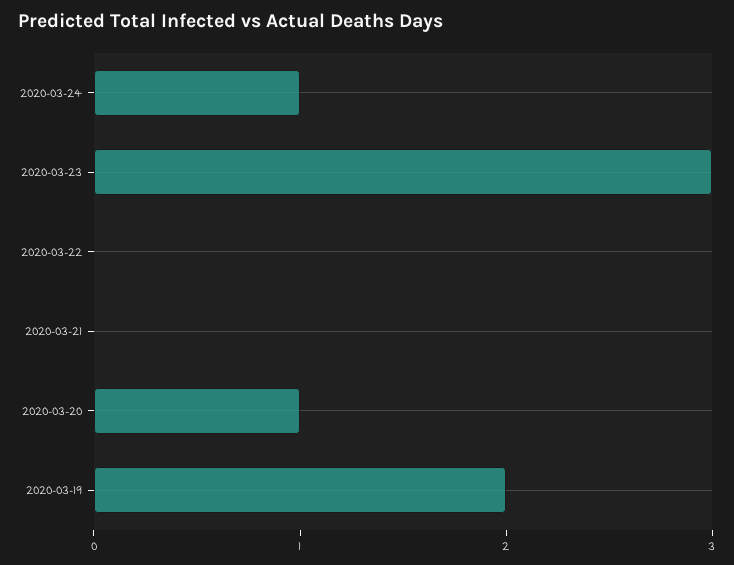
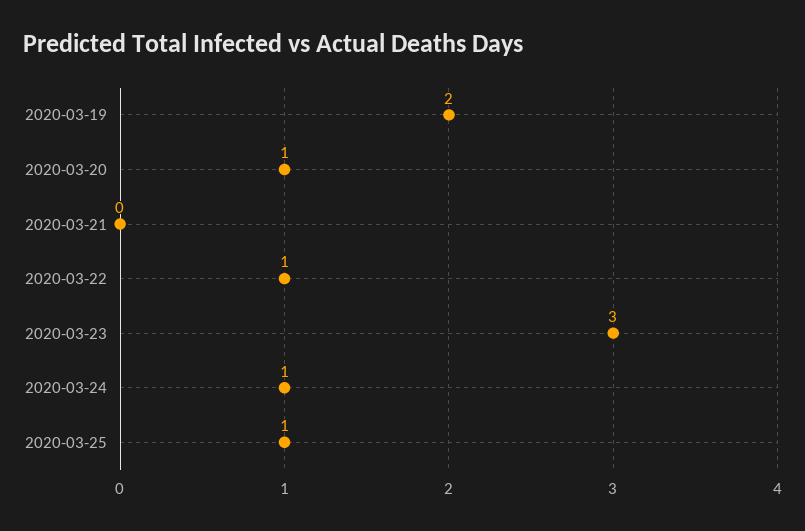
2020-03-22: 0 -> 1
2020-03-25: none -> 1

